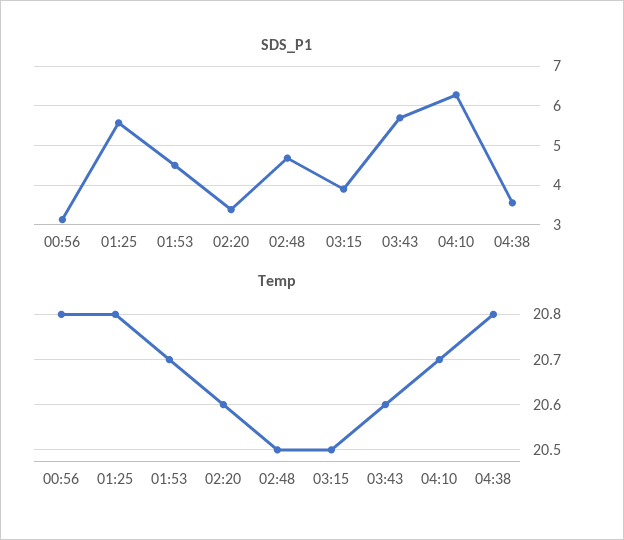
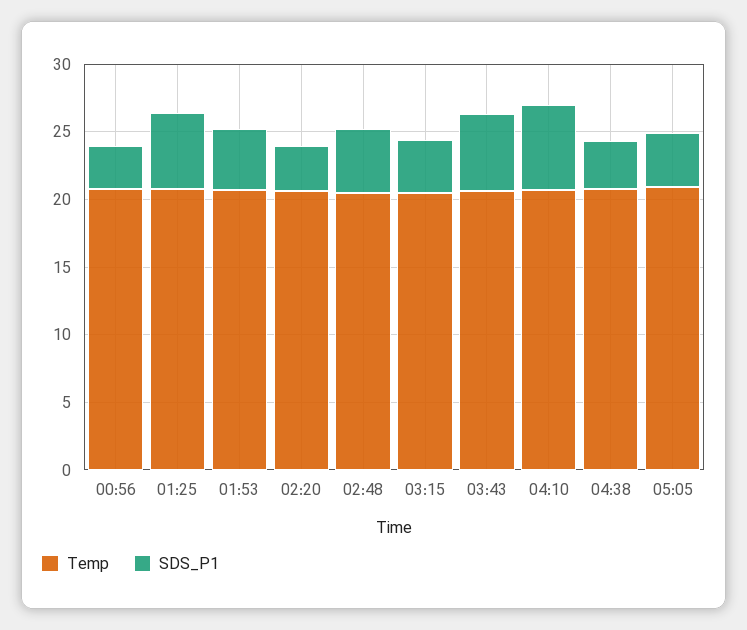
Temp, 05:05: none -> 21
SDS_P1, 05:05: none -> 4

